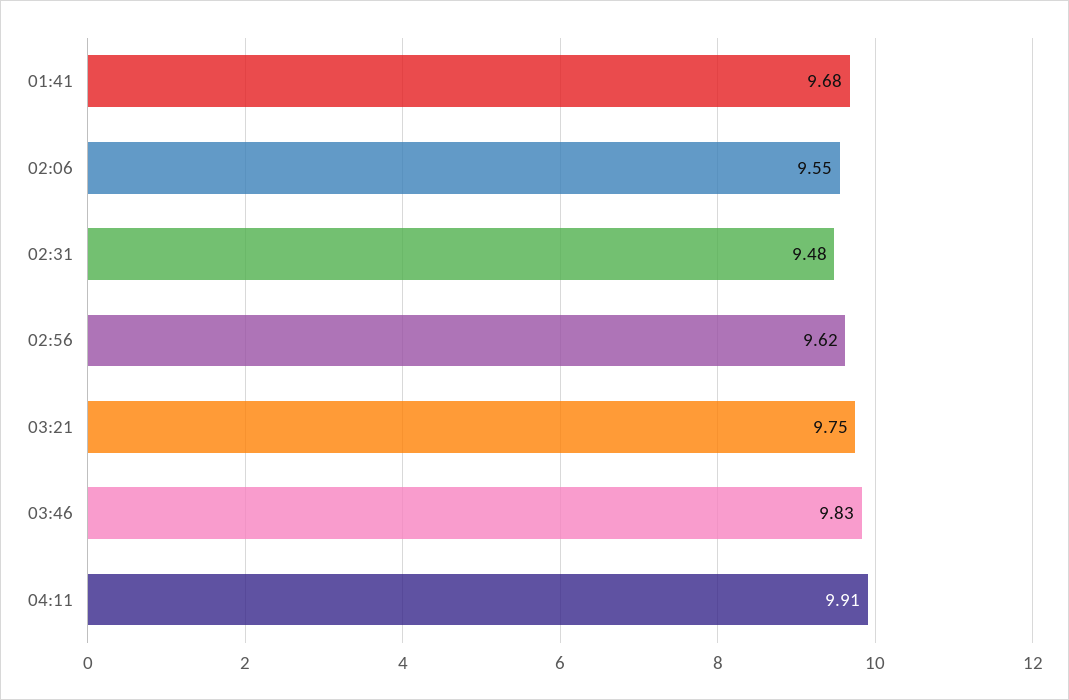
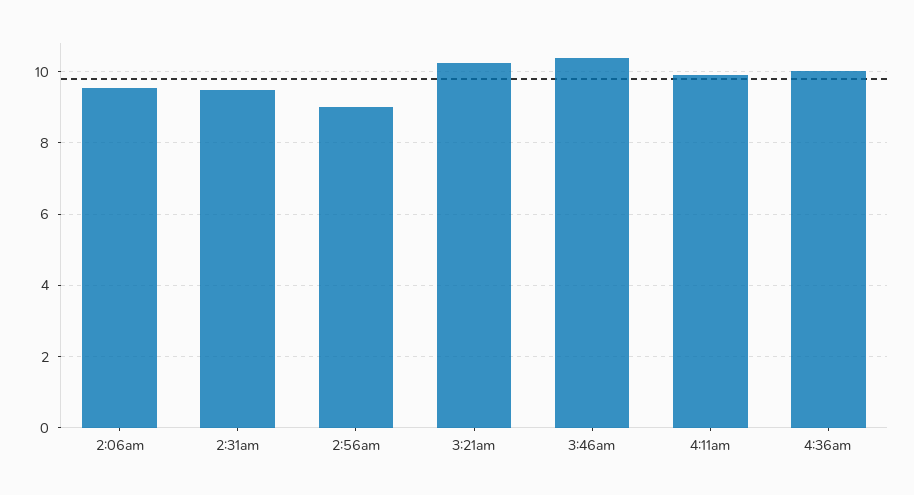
01:41: 9.68 -> none
02:56: 9.62 -> 9
03:21: 9.75 -> 10.2
03:46: 9.83 -> 10.4
4:36am: none -> 10

